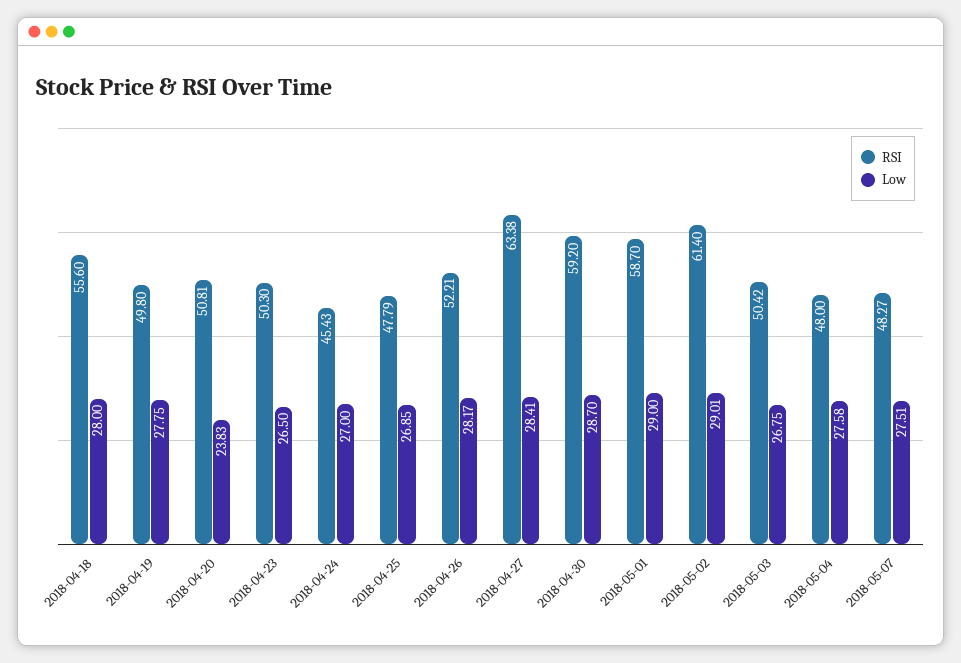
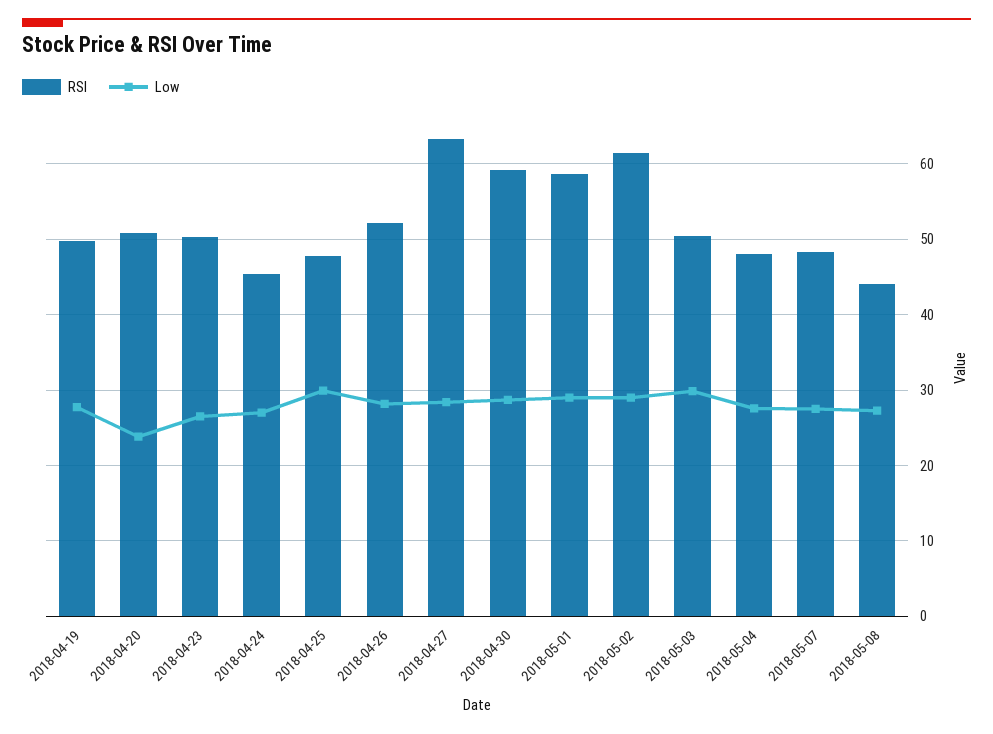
RSI, 2018-04-18: 55.6 -> none
Low, 2018-04-18: 28 -> none
Low, 2018-04-25: 26.85 -> 30
Low, 2018-05-03: 26.75 -> 30
RSI, 2018-05-08: none -> 44
Low, 2018-05-08: none -> 27

